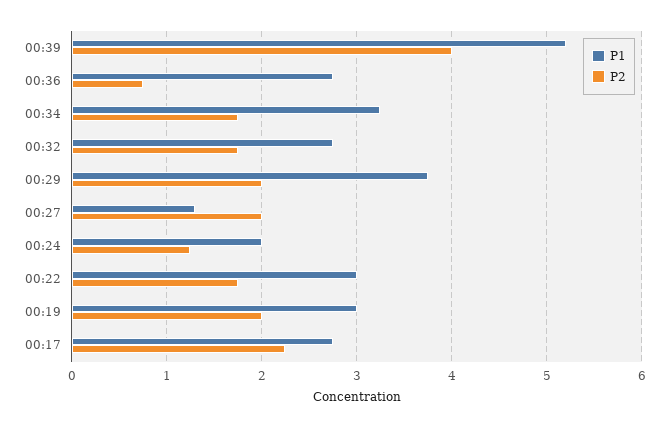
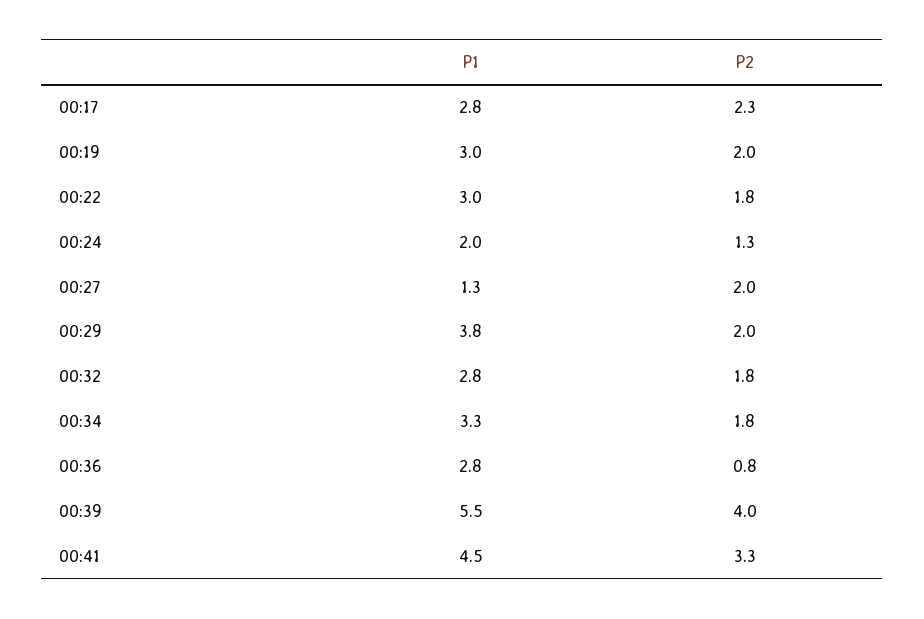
P1, 00:39: 5.2 -> 5.5
P1, 00:41: none -> 4.5
P2, 00:41: none -> 3.3

